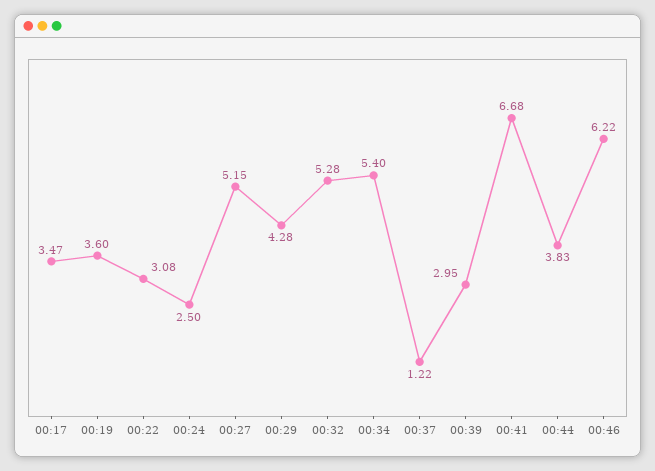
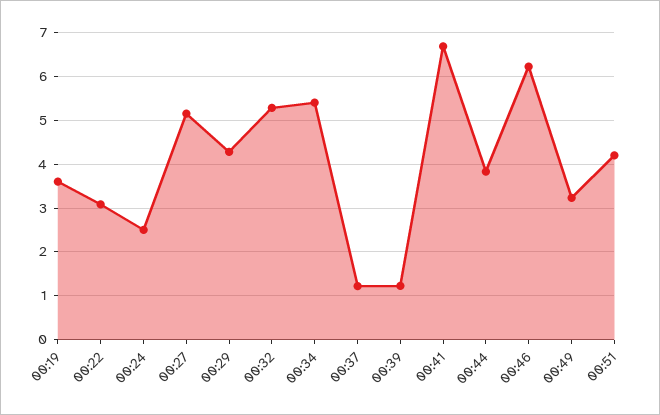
00:17: 3.47 -> none
00:39: 2.95 -> 1.2
00:49: none -> 3.2
00:51: none -> 4.2

